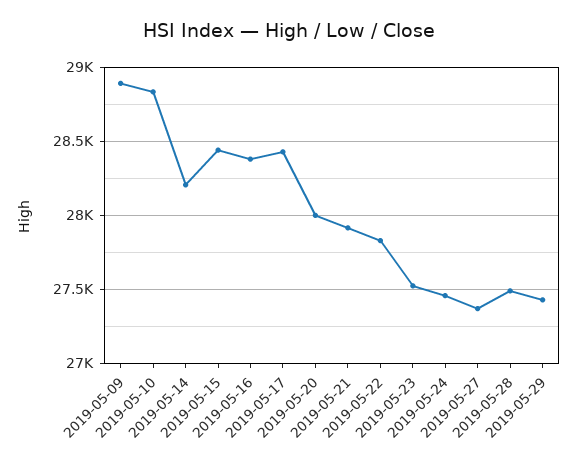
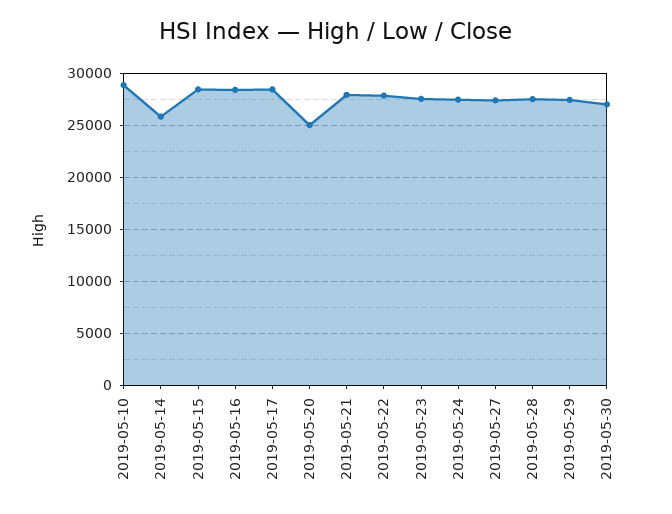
2019-05-09: 28900 -> none
2019-05-14: 28200 -> 26000
2019-05-20: 28000 -> 25000
2019-05-30: none -> 27000

